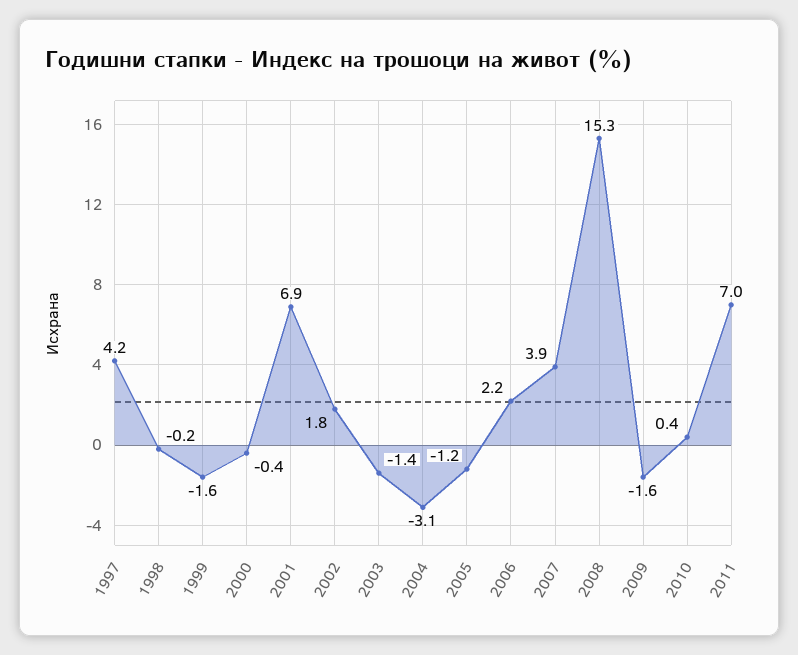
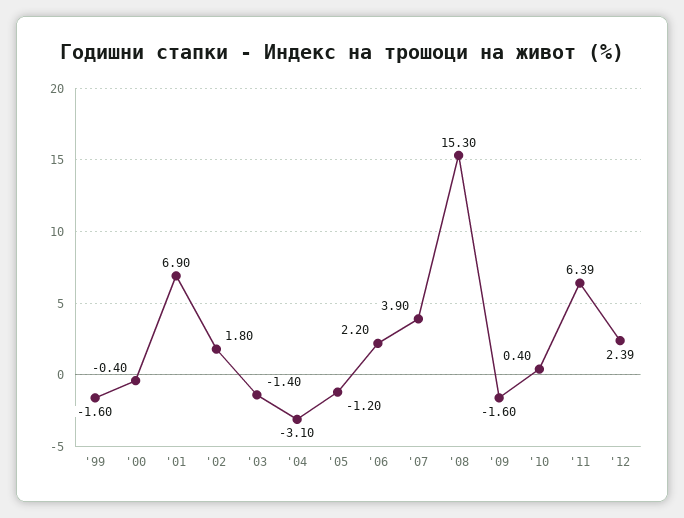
1997: 4.2 -> none
1998: -0.2 -> none
2011: 7 -> 6.39
'12: none -> 2.39

